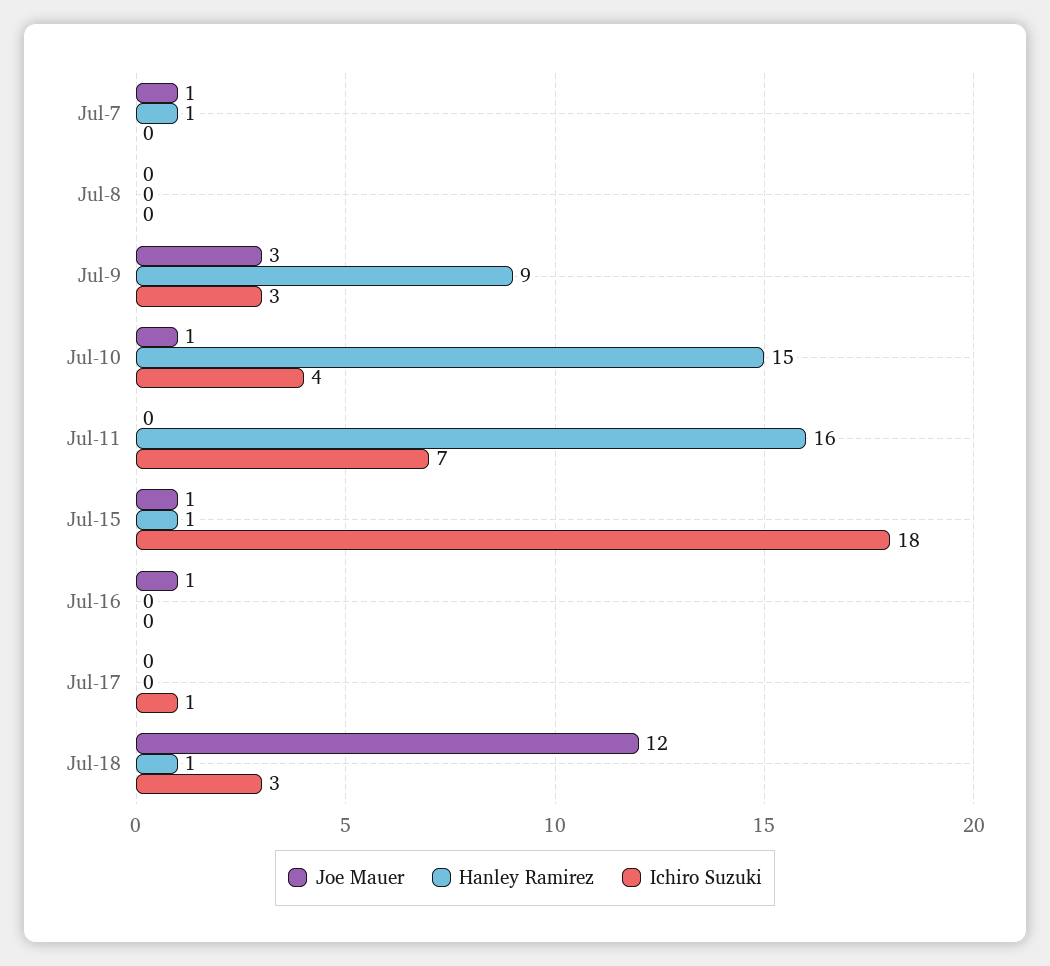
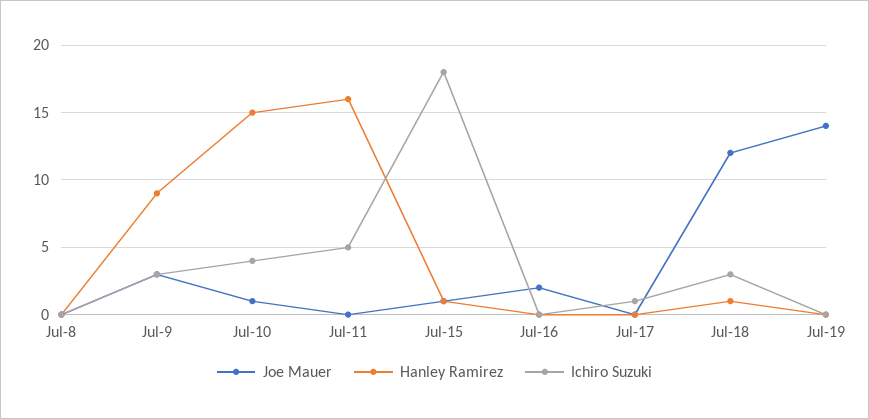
Joe Mauer, Jul-7: 1 -> none
Hanley Ramirez, Jul-7: 1 -> none
Ichiro Suzuki, Jul-7: 0 -> none
Ichiro Suzuki, Jul-11: 7 -> 5
Joe Mauer, Jul-16: 1 -> 2
Joe Mauer, Jul-19: none -> 14
Hanley Ramirez, Jul-19: none -> 0
Ichiro Suzuki, Jul-19: none -> 0

